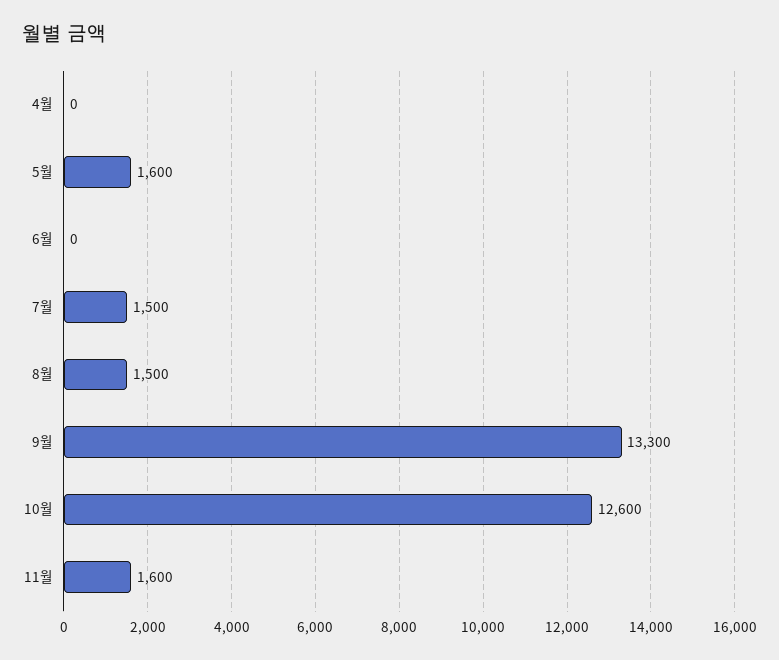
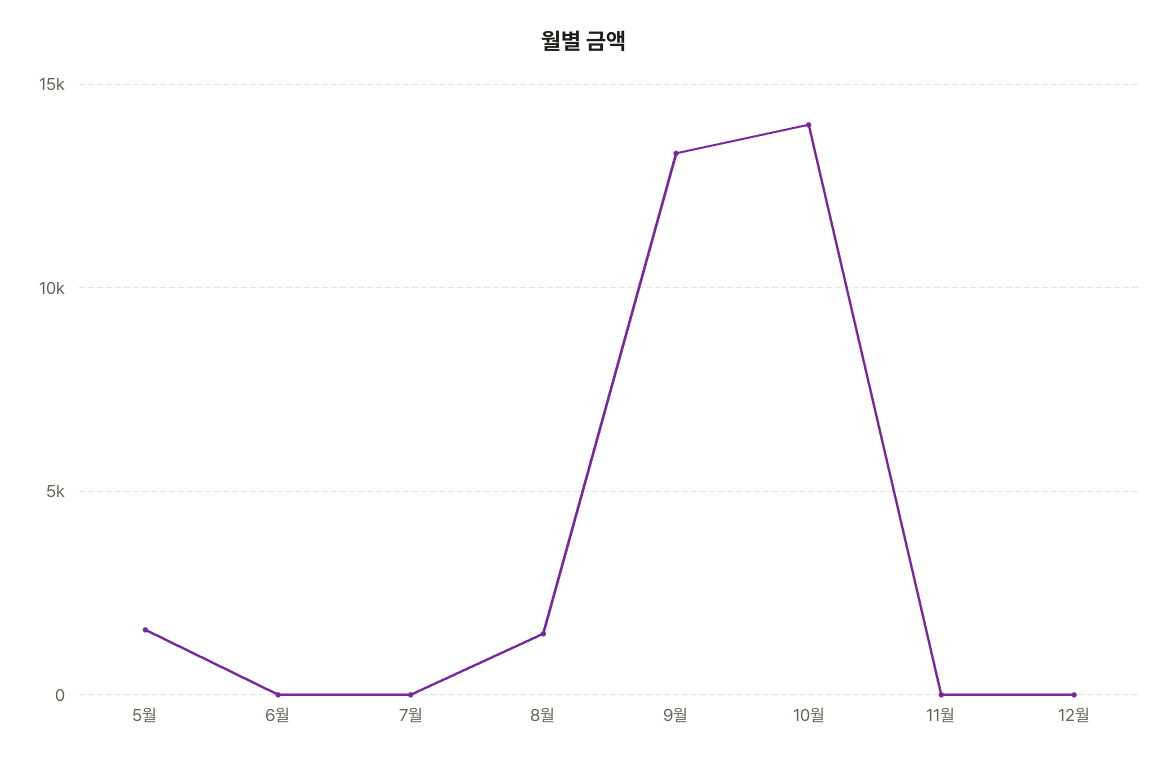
4월: 0 -> none
7월: 1500 -> 0
10월: 12600 -> 14000
11월: 1600 -> 0
12월: none -> 0

